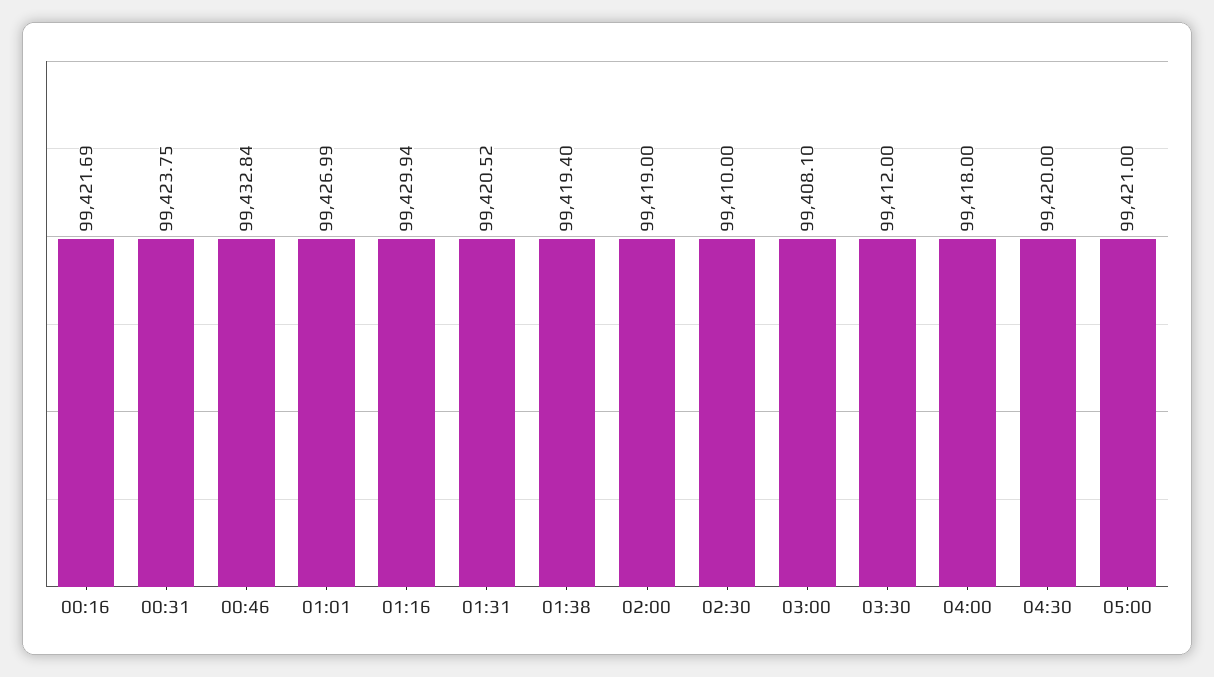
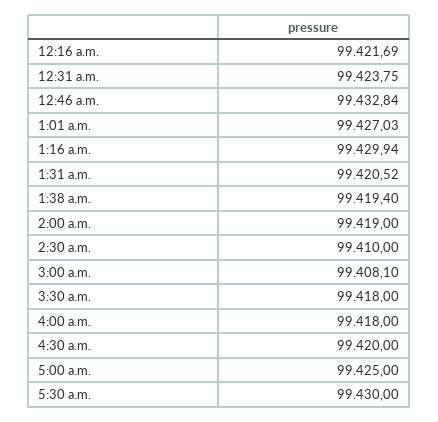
01:01: 99426.99 -> 99427.03
03:30: 99412 -> 99418
05:00: 99421 -> 99425
5:30 a.m.: none -> 99430

